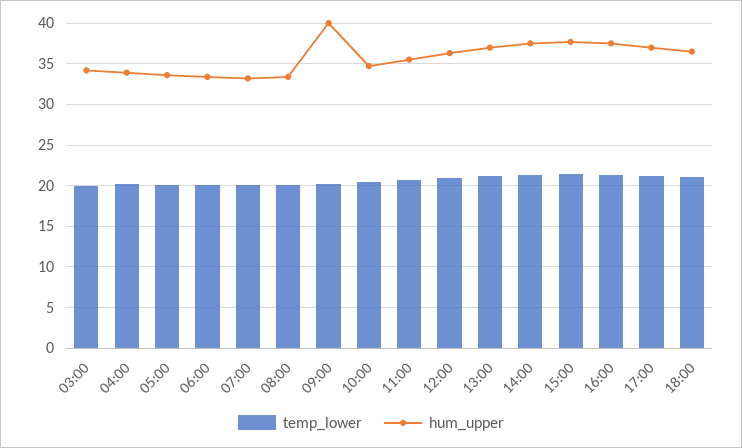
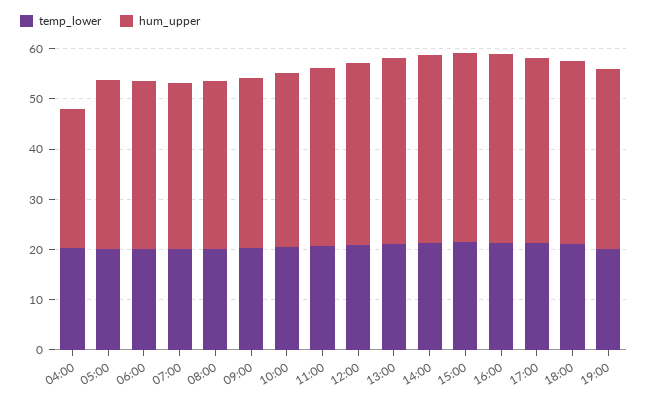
temp_lower, 03:00: 20 -> none
hum_upper, 03:00: 34 -> none
hum_upper, 04:00: 34 -> 28
hum_upper, 09:00: 40 -> 34
temp_lower, 19:00: none -> 20
hum_upper, 19:00: none -> 36

